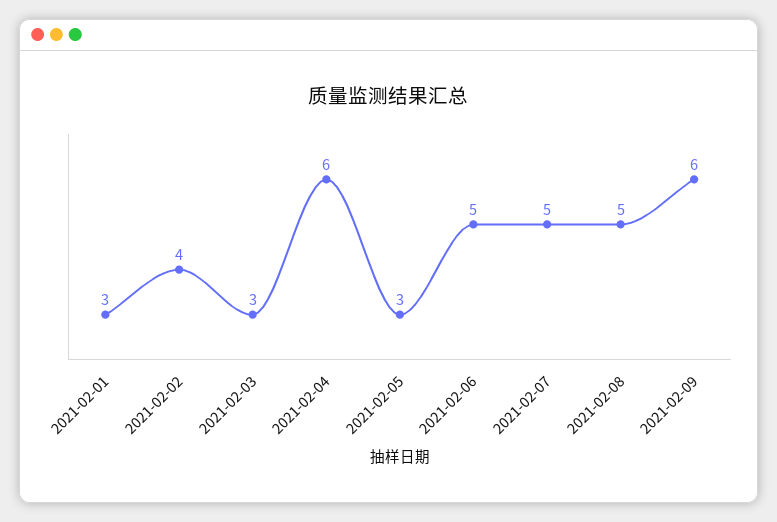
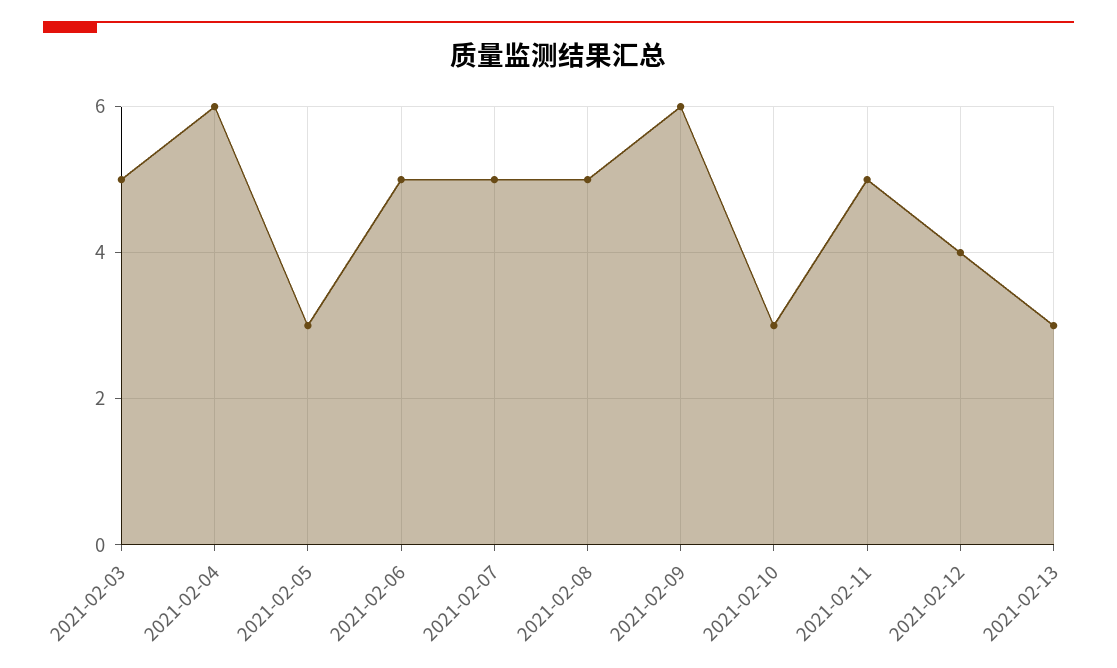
2021-02-01: 3 -> none
2021-02-02: 4 -> none
2021-02-03: 3 -> 5
2021-02-10: none -> 3
2021-02-11: none -> 5
2021-02-12: none -> 4
2021-02-13: none -> 3

